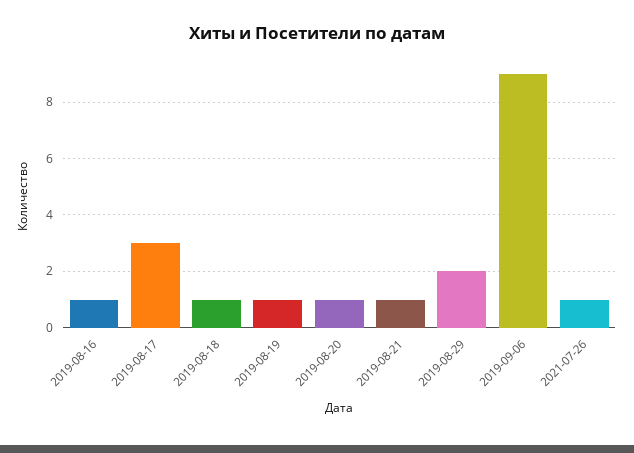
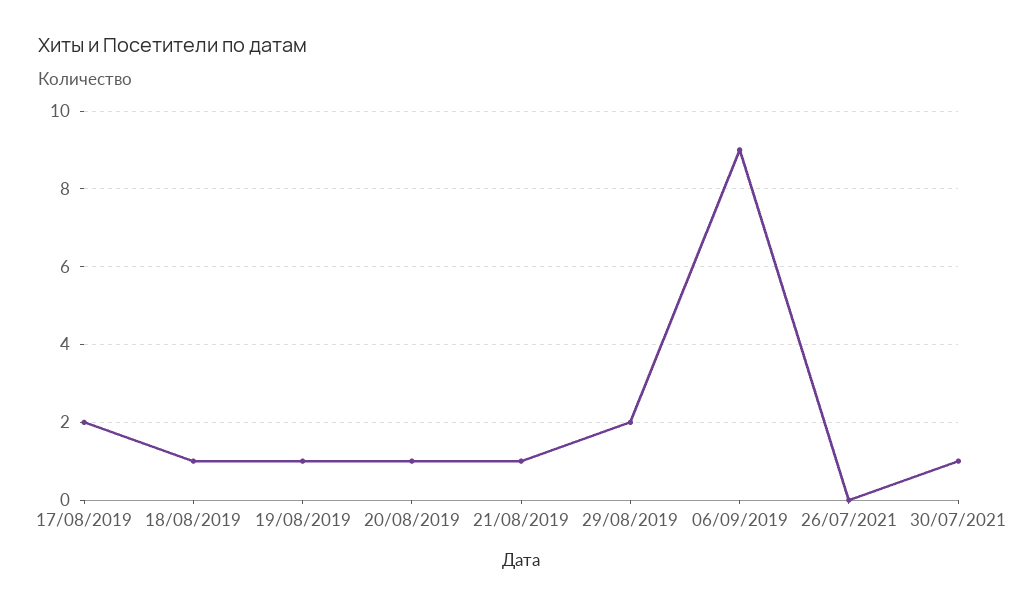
2019-08-16: 1 -> none
2019-08-17: 3 -> 2
2021-07-26: 1 -> 0
30/07/2021: none -> 1

